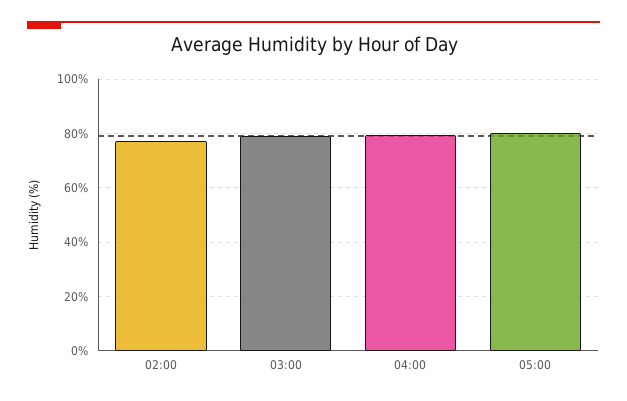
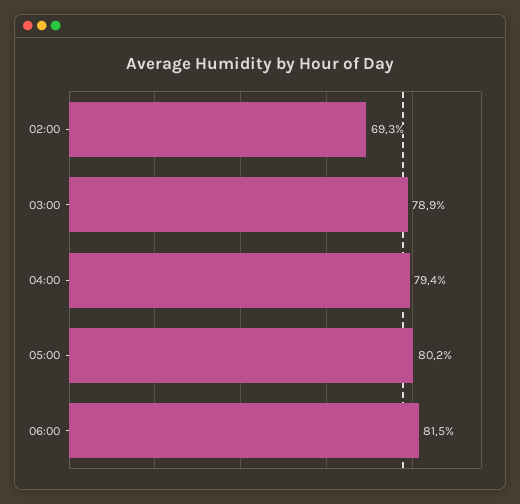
02:00: 77.5 -> 69.3
06:00: none -> 81.5

